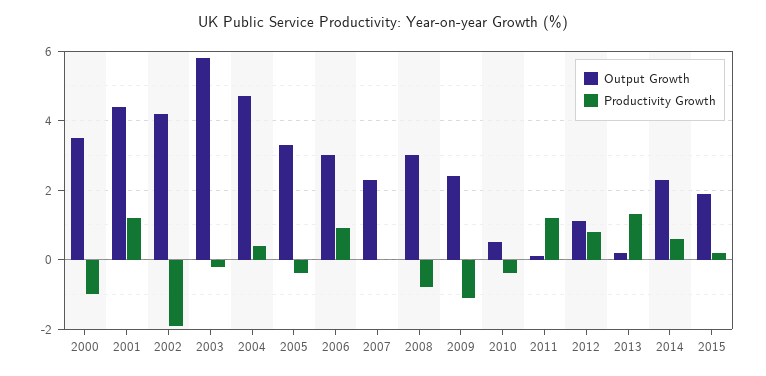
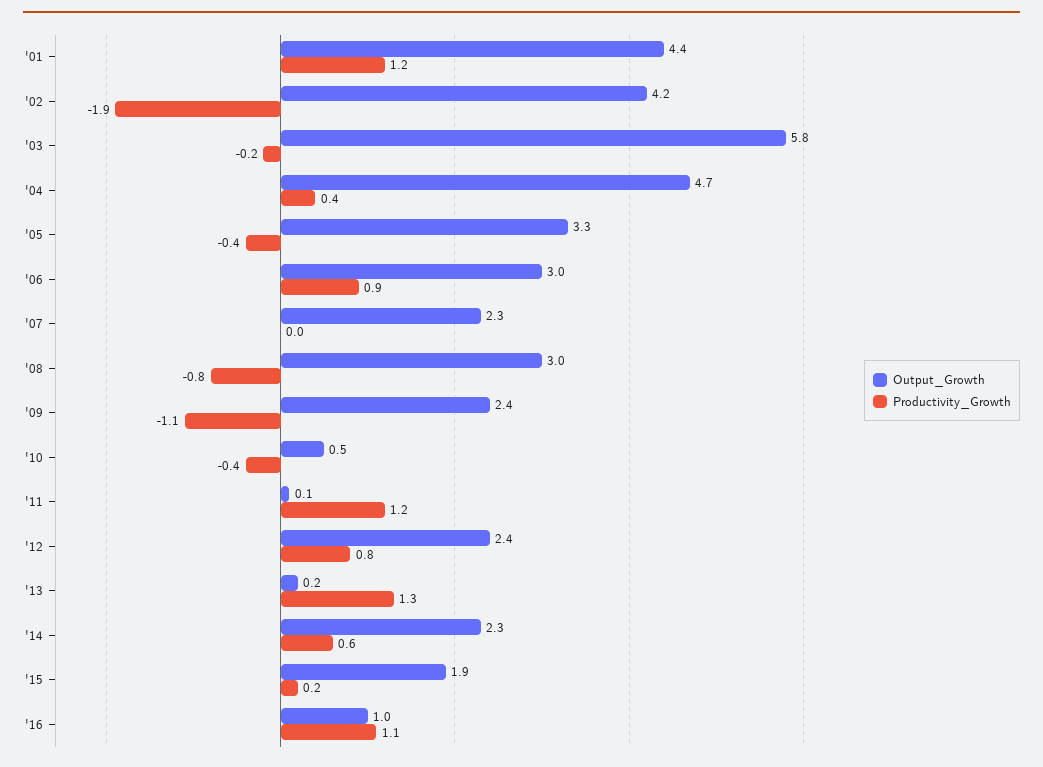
Output Growth, 2000: 3.5 -> none
Productivity Growth, 2000: -1 -> none
Output Growth, 2012: 1 -> 2.4
Output Growth, '16: none -> 1
Productivity Growth, '16: none -> 1.1

